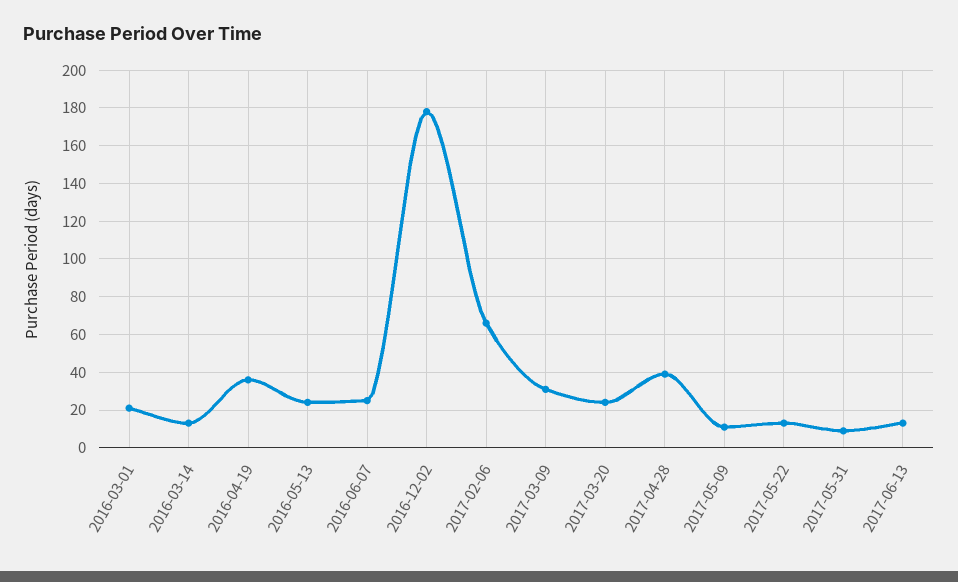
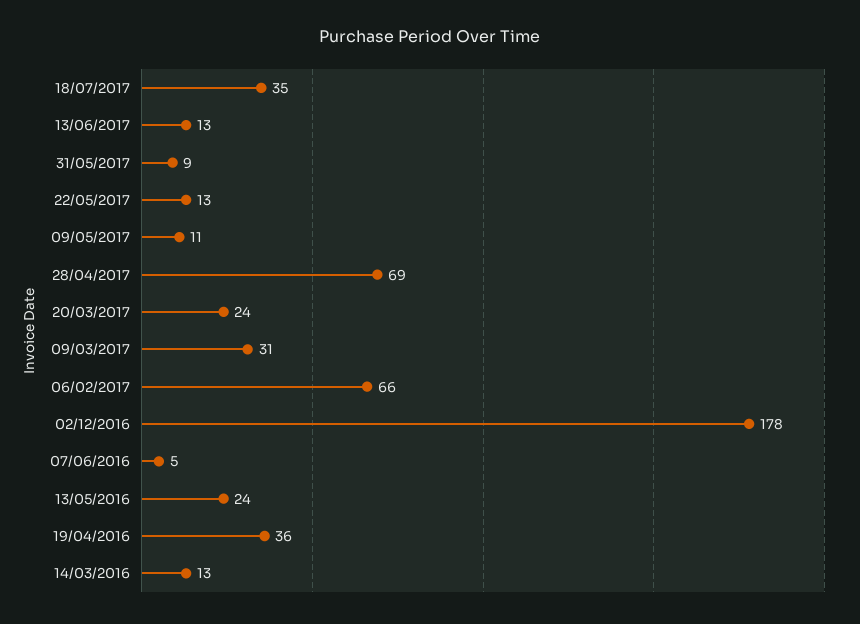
2016-03-01: 20 -> none
2016-06-07: 25 -> 5
2017-04-28: 40 -> 69
18/07/2017: none -> 35

